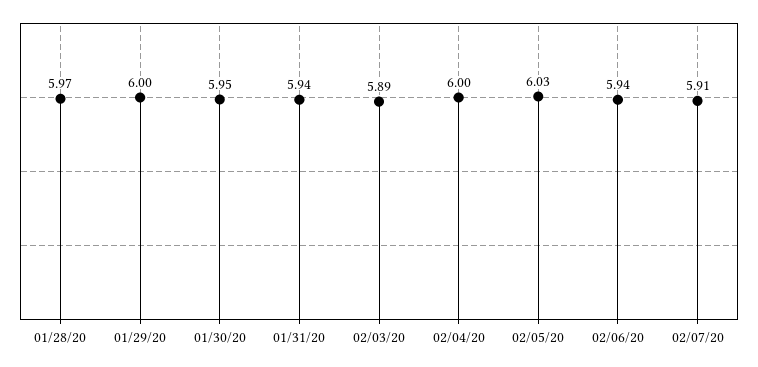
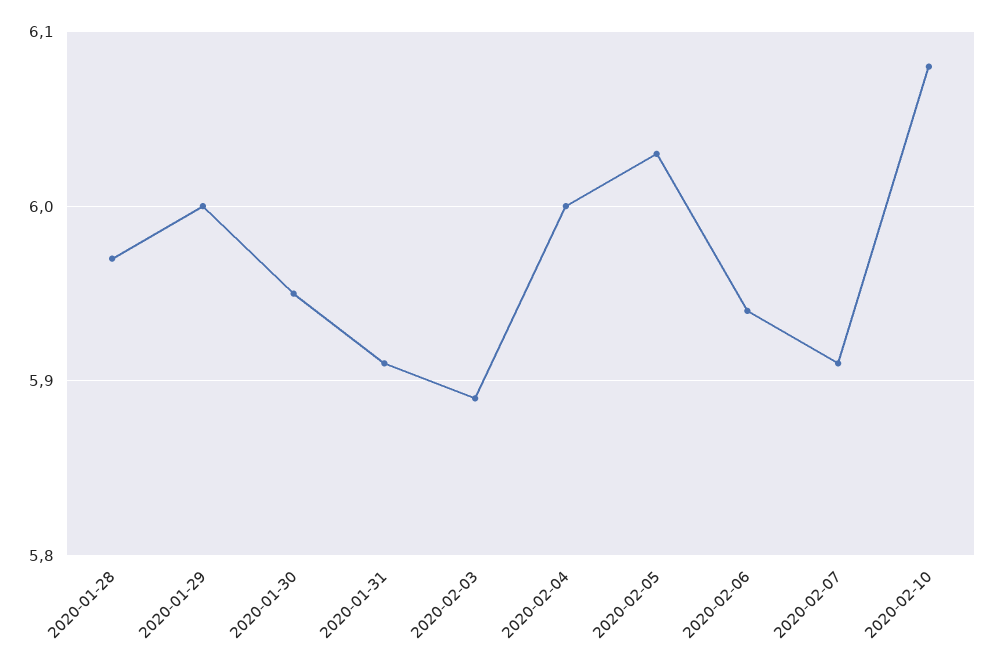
01/31/20: 5.94 -> 5.91
2020-02-10: none -> 6.08

